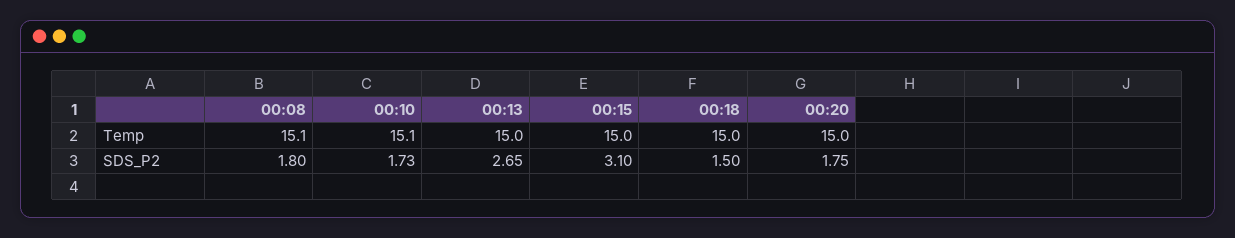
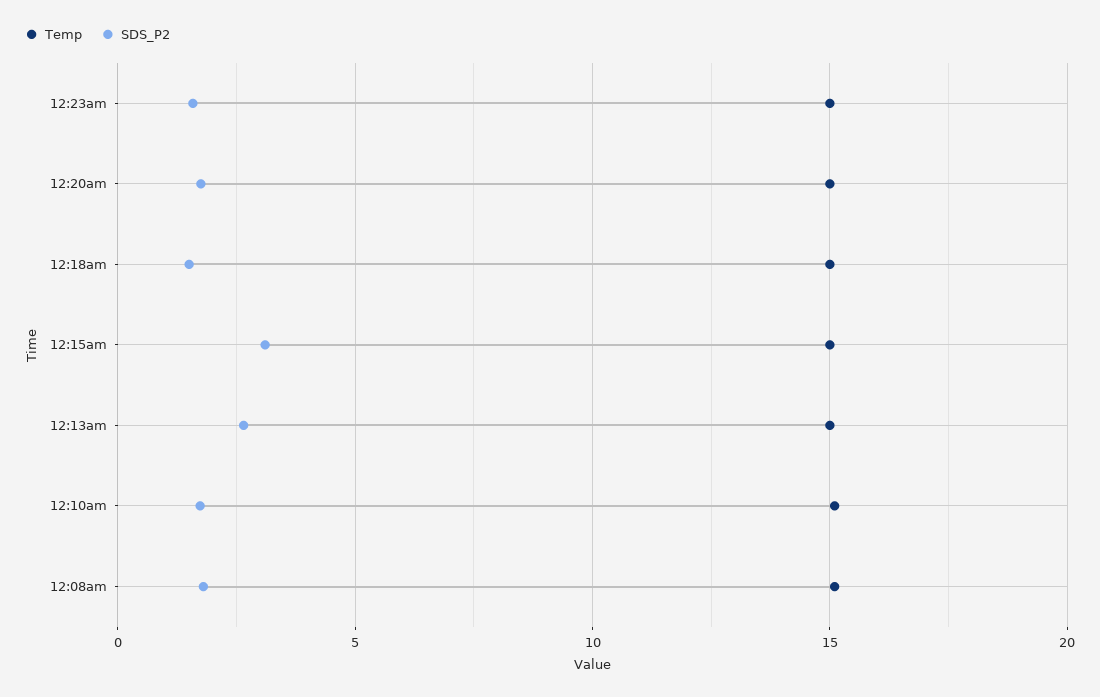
Temp, 12:23am: none -> 15
SDS_P2, 12:23am: none -> 1.5

